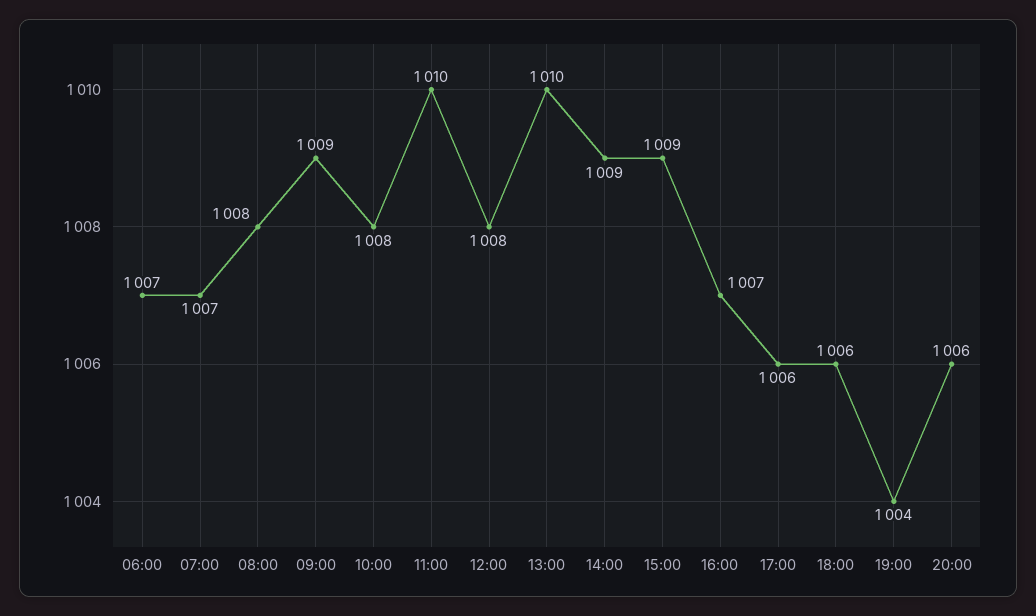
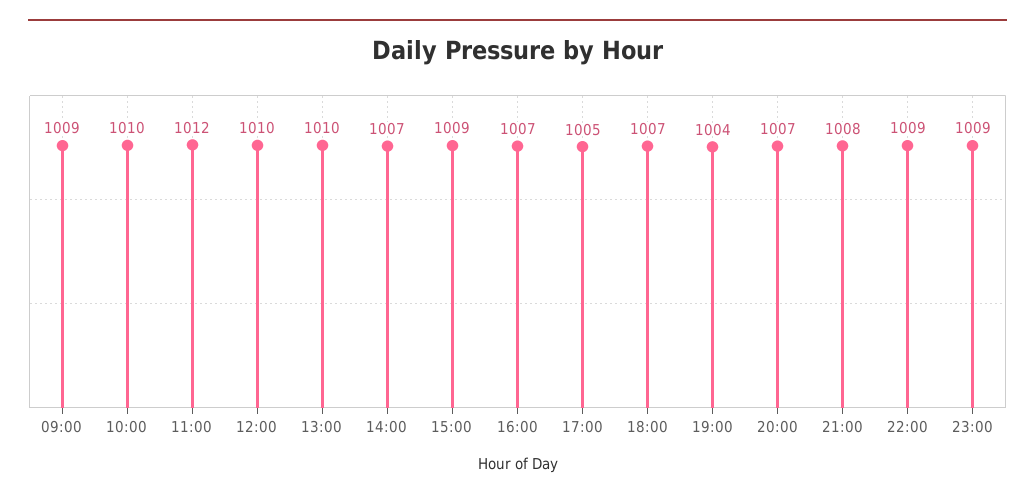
06:00: 1007 -> none
07:00: 1007 -> none
08:00: 1008 -> none
10:00: 1008 -> 1010
11:00: 1010 -> 1012
12:00: 1008 -> 1010
14:00: 1009 -> 1007
17:00: 1006 -> 1005
18:00: 1006 -> 1007
20:00: 1006 -> 1007
21:00: none -> 1008
22:00: none -> 1009
23:00: none -> 1009

